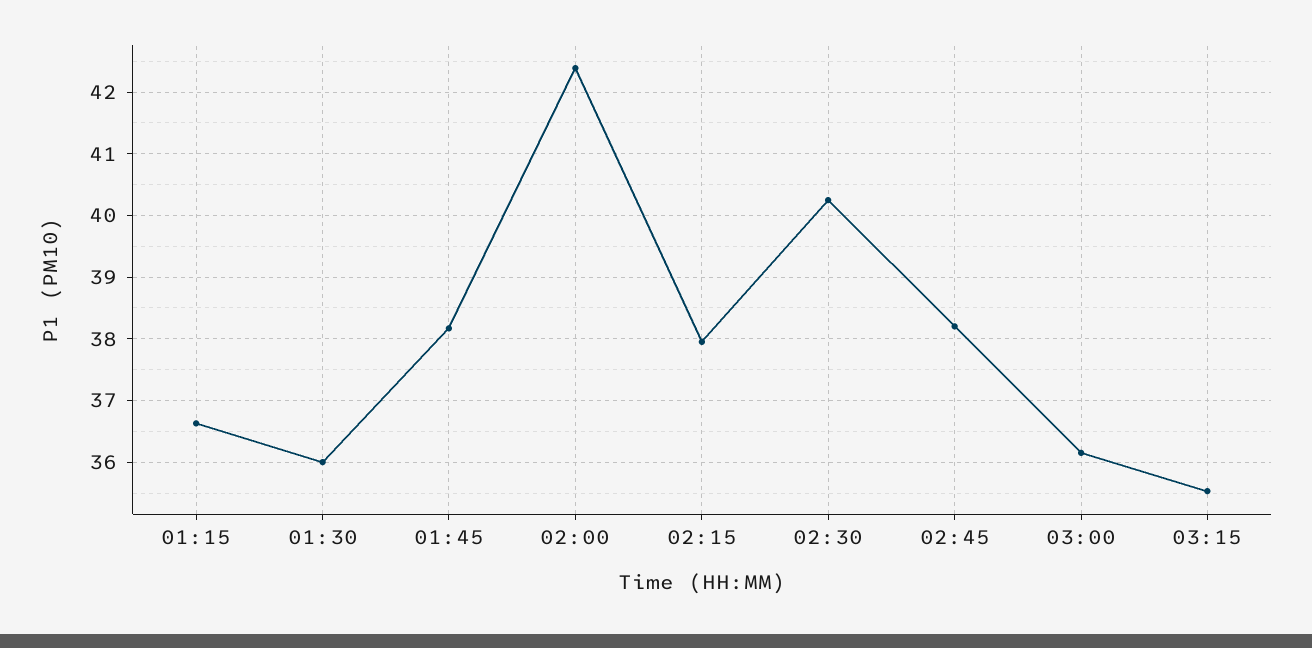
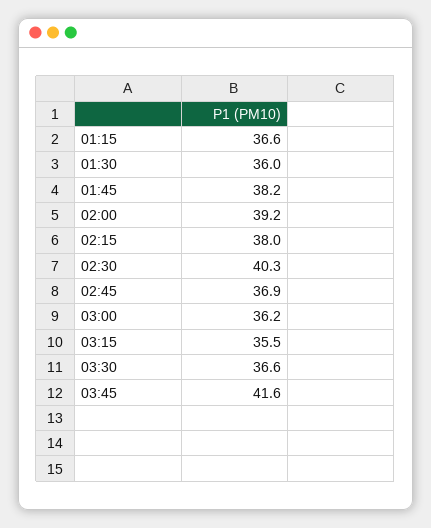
02:00: 42.4 -> 39.2
02:45: 38.2 -> 36.9
03:30: none -> 36.6
03:45: none -> 41.6

